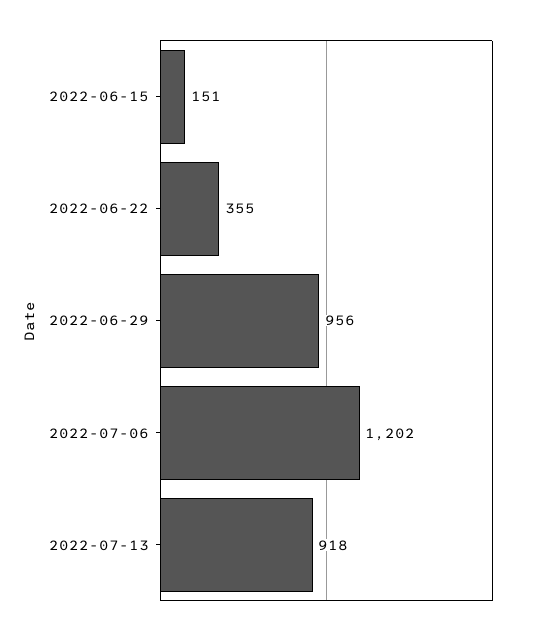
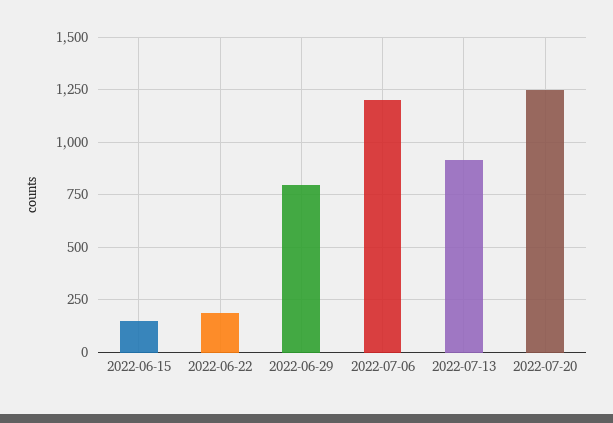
2022-06-22: 355 -> 200
2022-06-29: 956 -> 800
2022-07-20: none -> 1250

